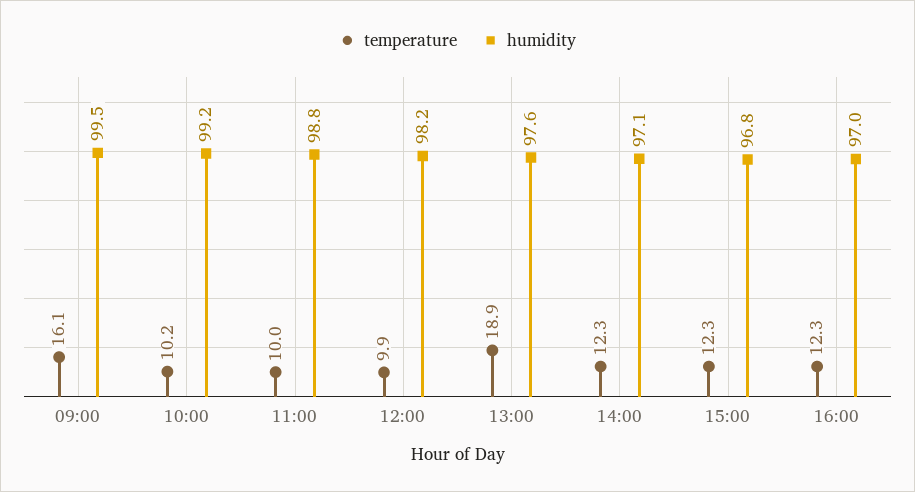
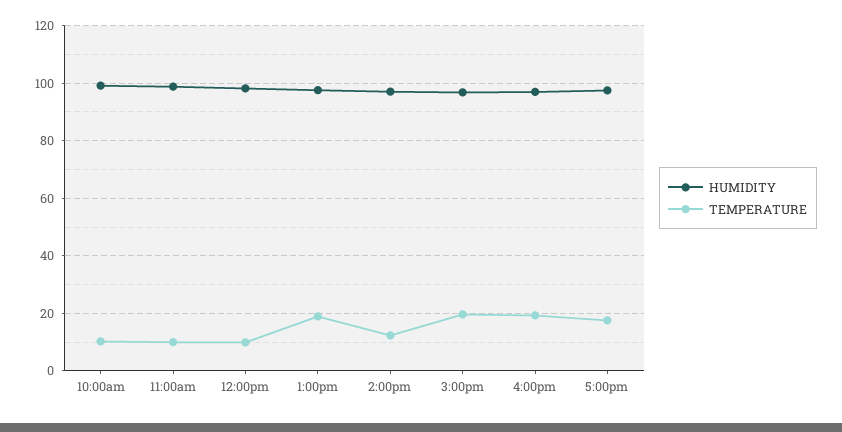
temperature, 09:00: 16.1 -> none
humidity, 09:00: 99.5 -> none
temperature, 15:00: 12.3 -> 20
temperature, 16:00: 12.3 -> 20
humidity, 5:00pm: none -> 97.5
temperature, 5:00pm: none -> 17.5

